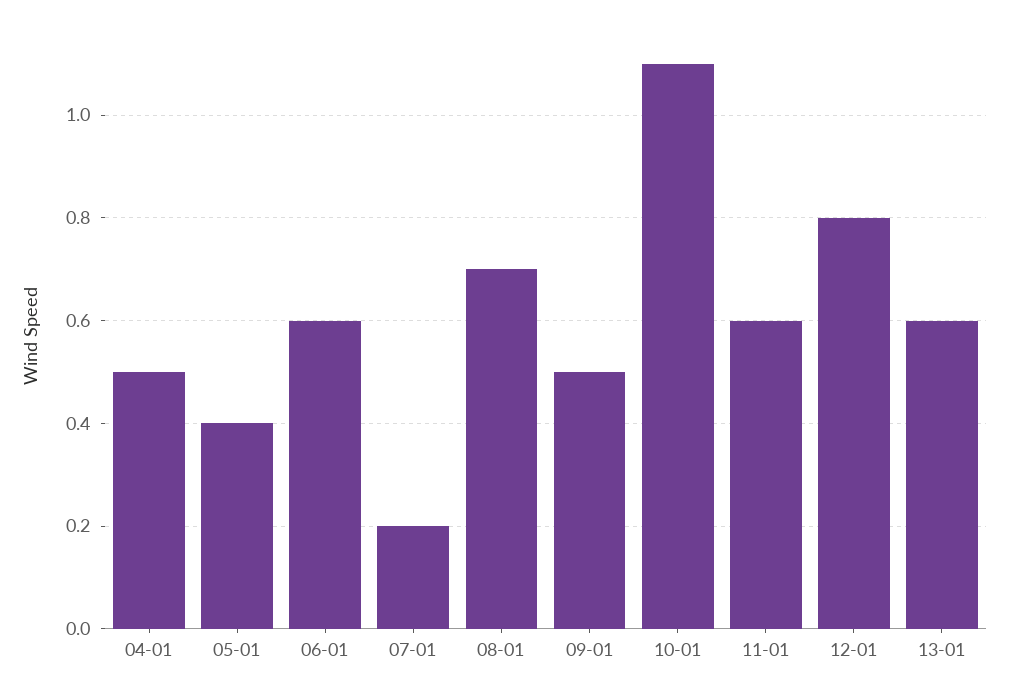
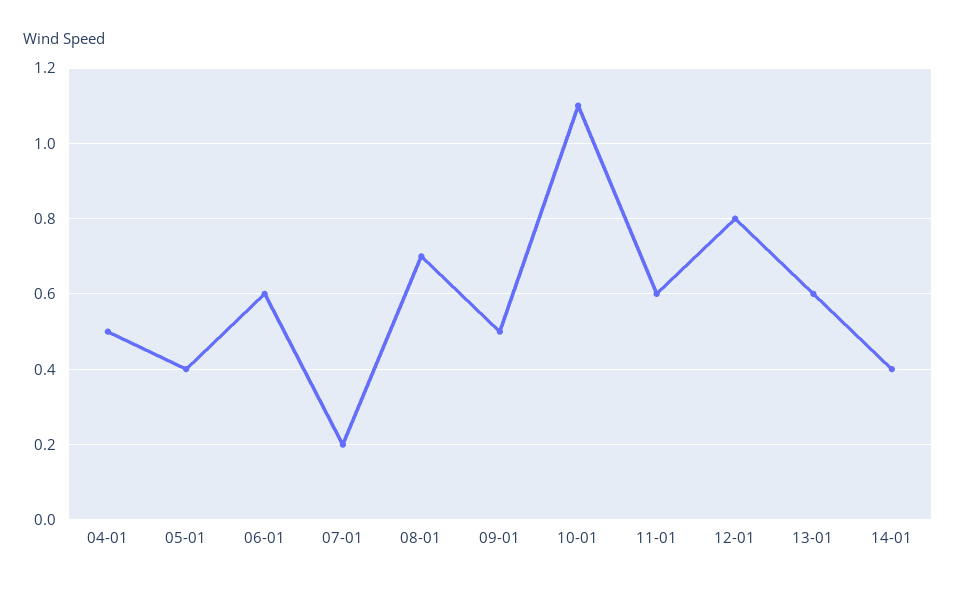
14-01: none -> 0.4

